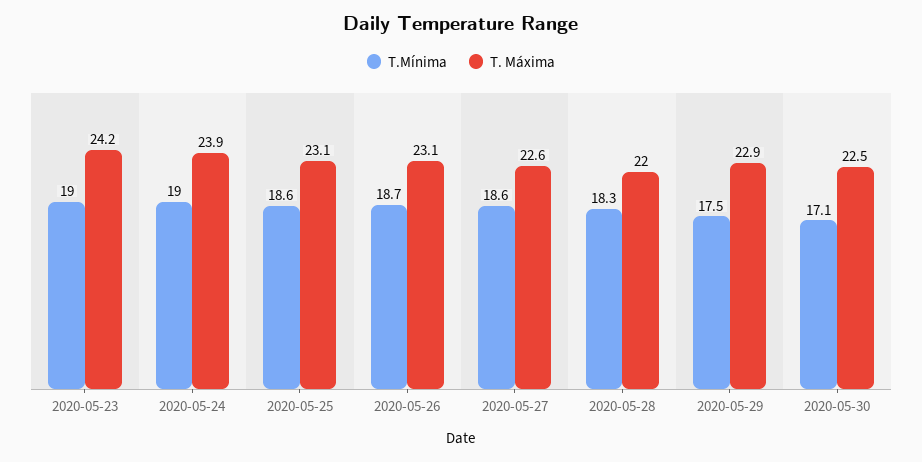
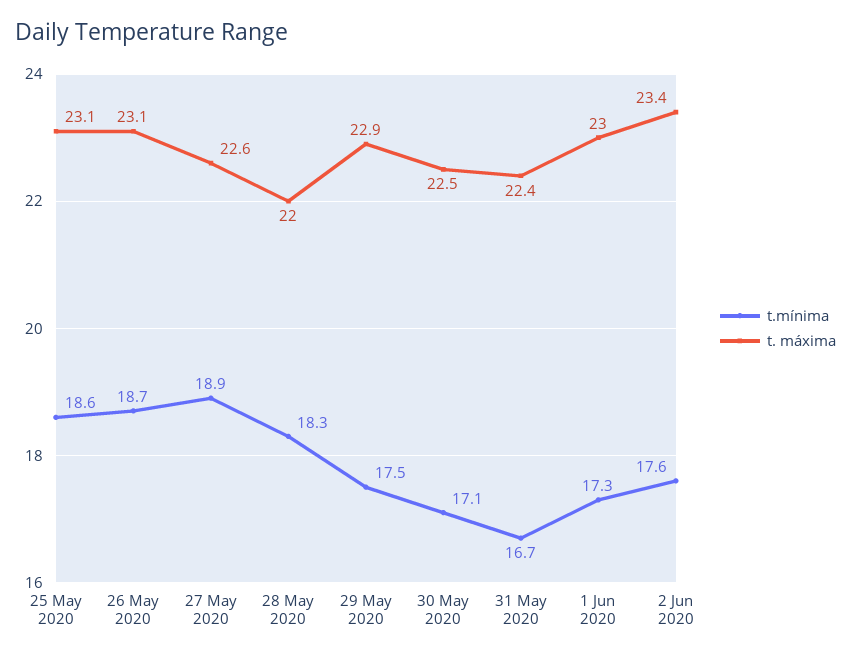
T.Mínima, 2020-05-23: 19 -> none
T. Máxima, 2020-05-23: 24.2 -> none
T.Mínima, 2020-05-24: 19 -> none
T. Máxima, 2020-05-24: 23.9 -> none
T.Mínima, 2020-05-27: 18.6 -> 18.9
T.Mínima, 31 May 2020: none -> 16.7
T. Máxima, 31 May 2020: none -> 22.4
T.Mínima, 1 Jun 2020: none -> 17.3
T. Máxima, 1 Jun 2020: none -> 23
T.Mínima, 2 Jun 2020: none -> 17.6
T. Máxima, 2 Jun 2020: none -> 23.4

